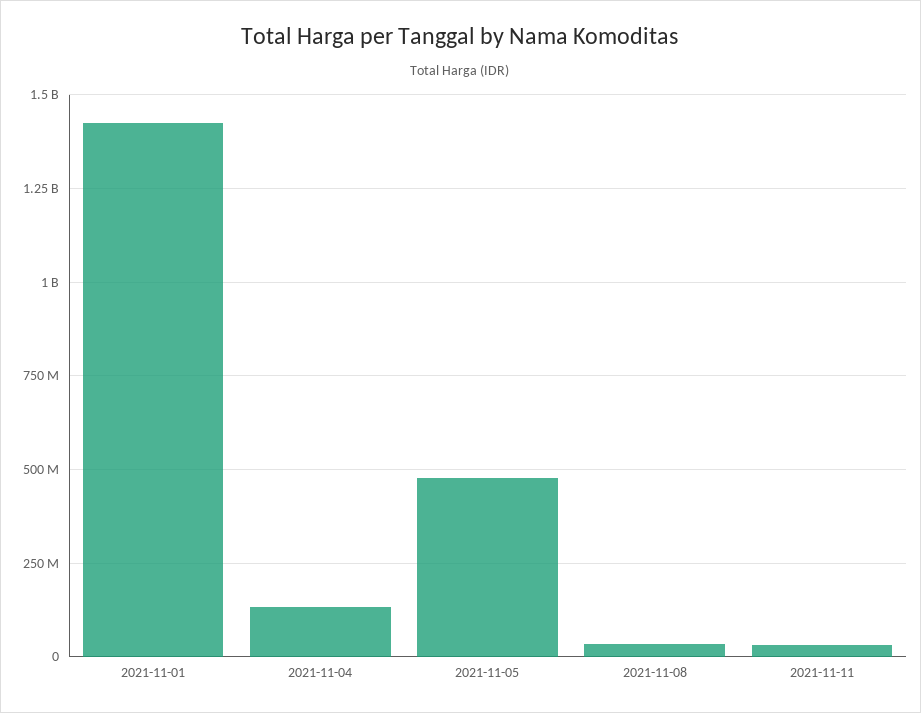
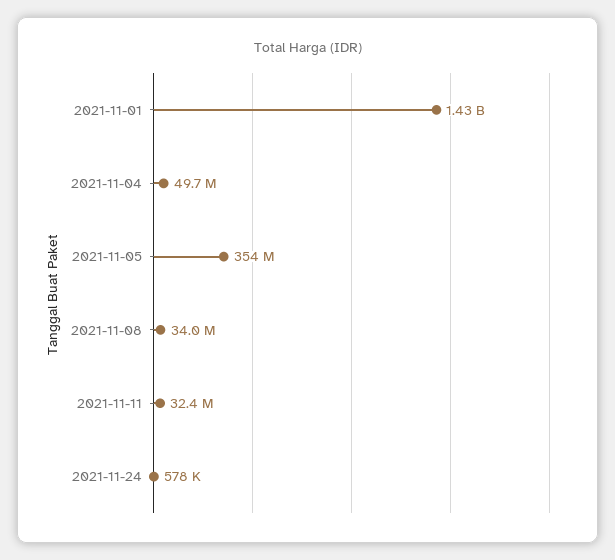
2021-11-04: 125000000 -> 49700000
2021-11-05: 475000000 -> 354000000
2021-11-24: none -> 578000

